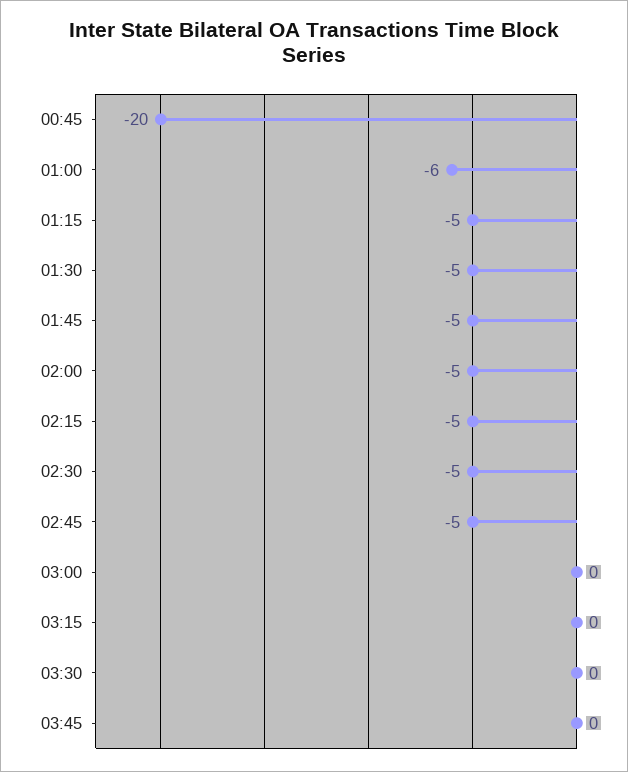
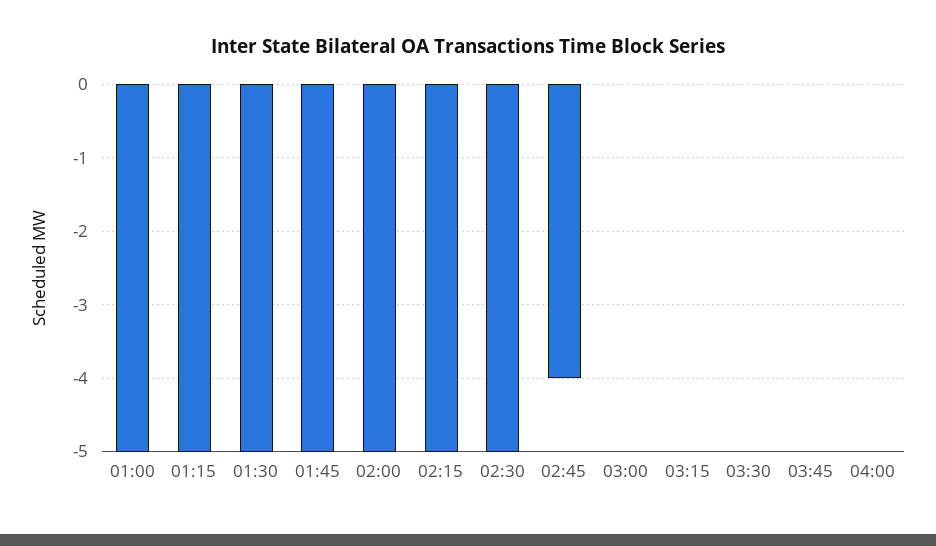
00:45: -20 -> none
01:00: -6 -> -5
02:45: -5 -> -4
04:00: none -> 0

